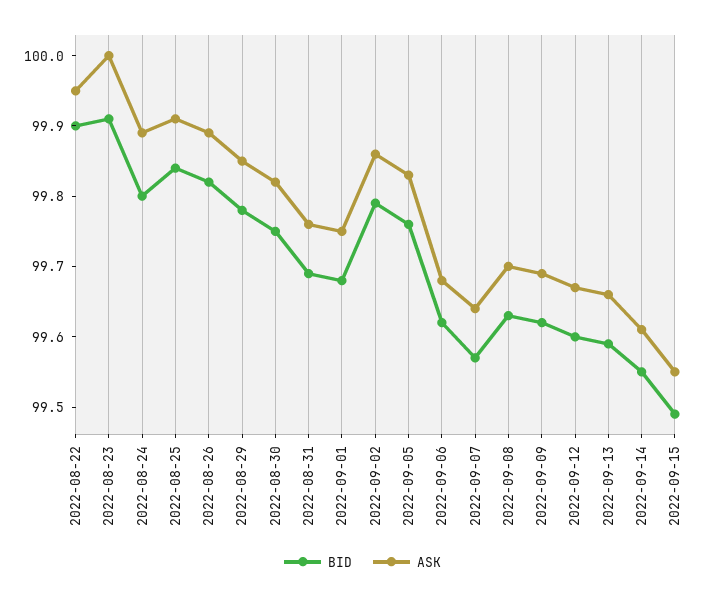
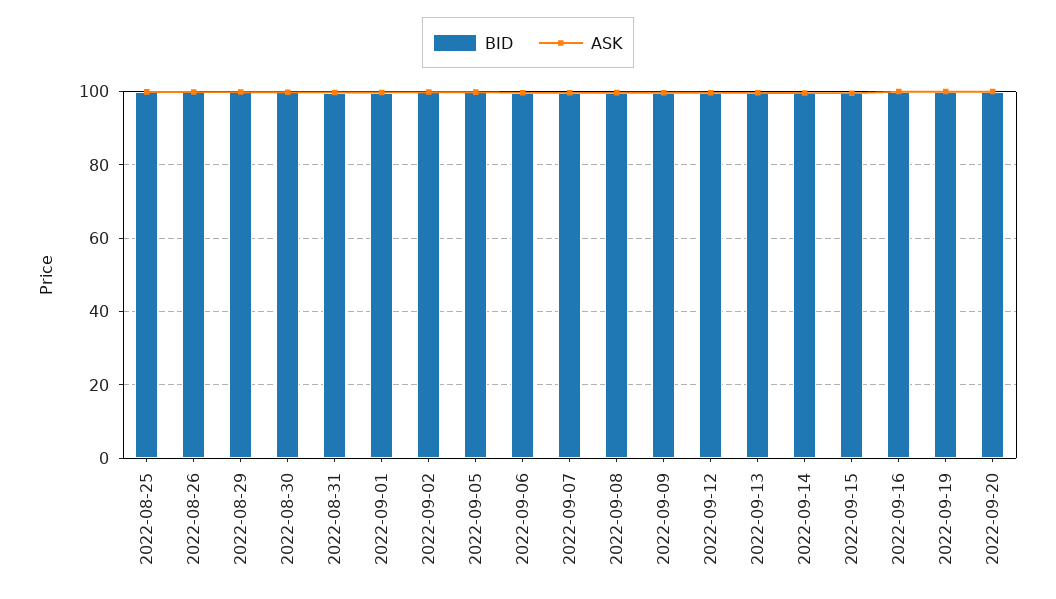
BID, 2022-08-22: 99.9 -> none
ASK, 2022-08-22: 99.95 -> none
BID, 2022-08-23: 99.9 -> none
ASK, 2022-08-23: 100 -> none
BID, 2022-08-24: 99.8 -> none
ASK, 2022-08-24: 99.9 -> none
BID, 2022-09-16: none -> 100
ASK, 2022-09-16: none -> 100
BID, 2022-09-19: none -> 100
ASK, 2022-09-19: none -> 100
BID, 2022-09-20: none -> 100
ASK, 2022-09-20: none -> 100

